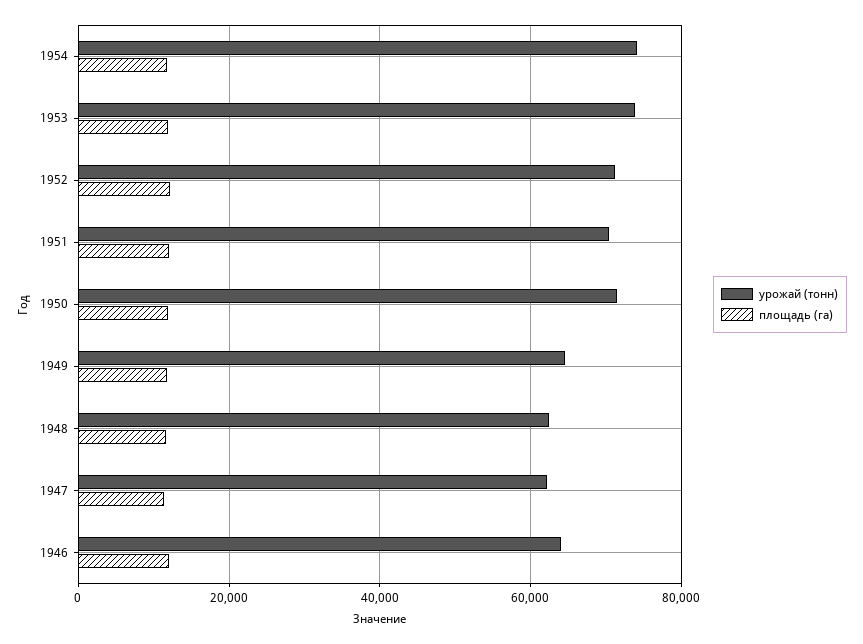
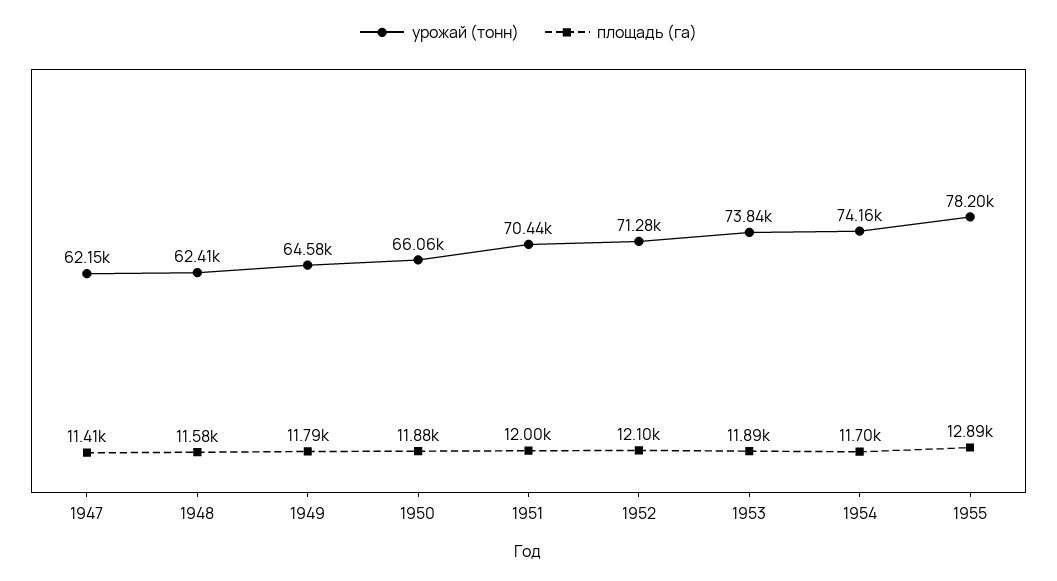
урожай (тонн), 1950: 72000 -> 66060
урожай (тонн), 1946: 64000 -> none
площадь (га), 1946: 12000 -> none
урожай (тонн), 1955: none -> 78200
площадь (га), 1955: none -> 12890

